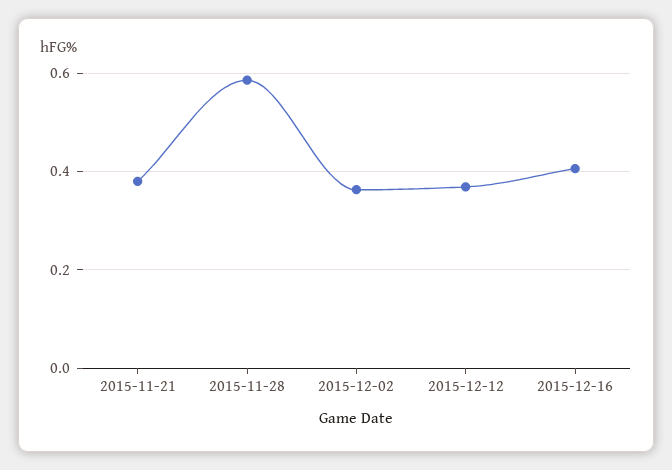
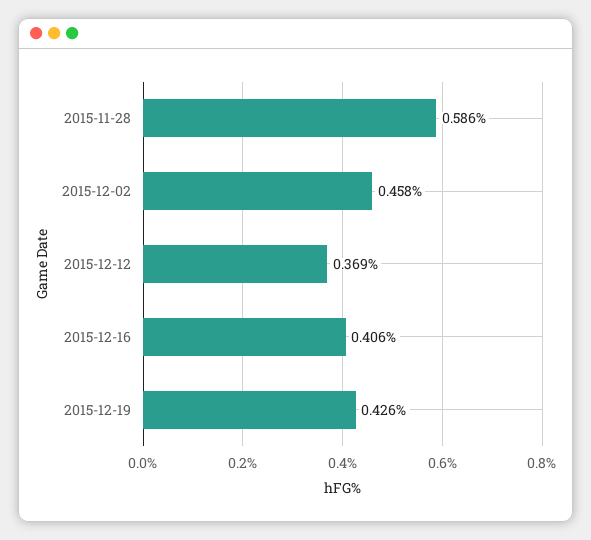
2015-11-21: 0.38 -> none
2015-12-02: 0.36 -> 0.458
2015-12-19: none -> 0.426

